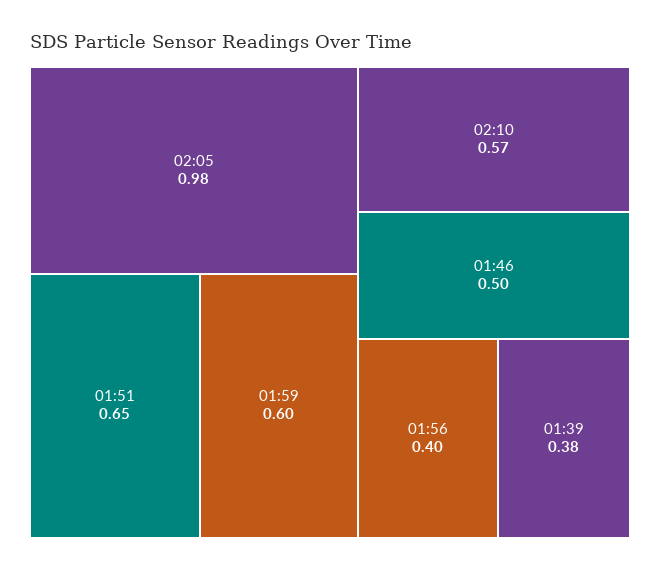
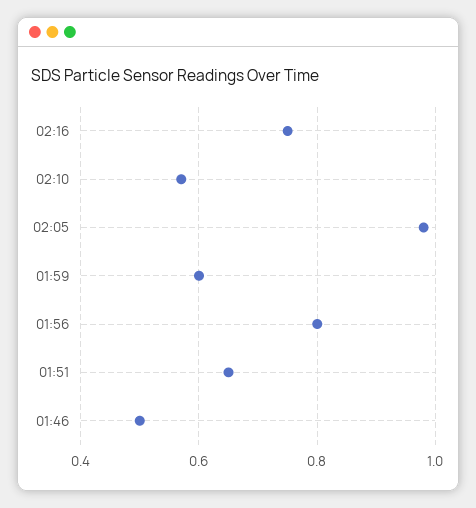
01:56: 0.4 -> 0.8
01:39: 0.38 -> none
02:16: none -> 0.75

